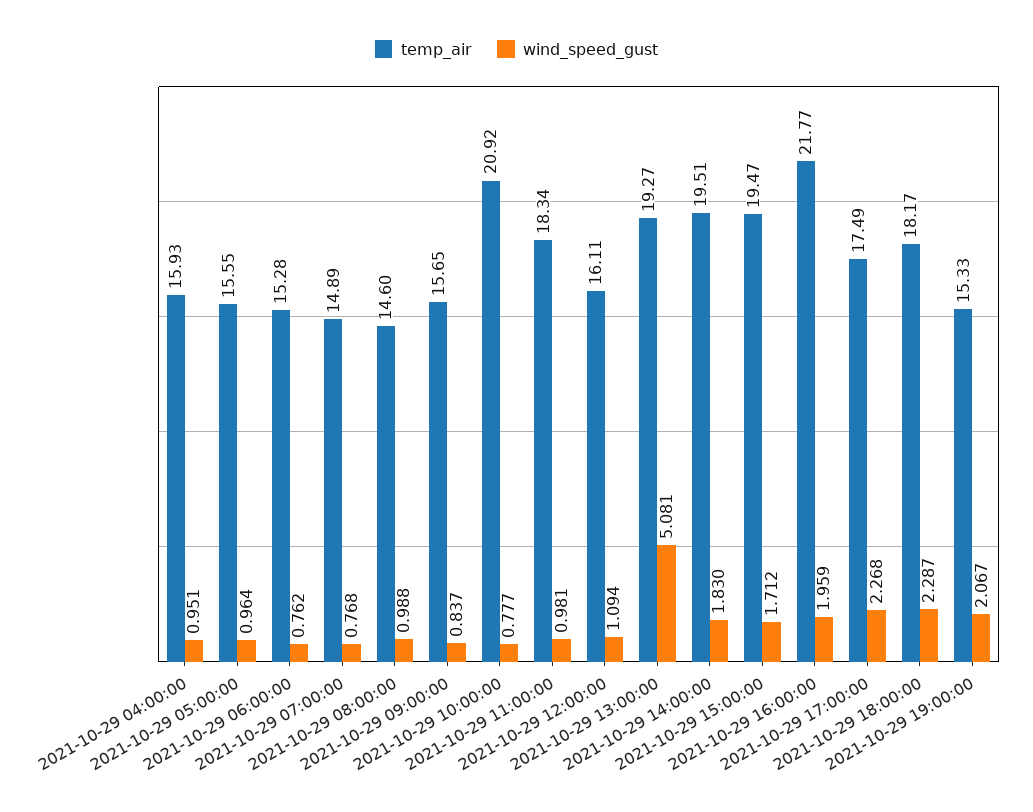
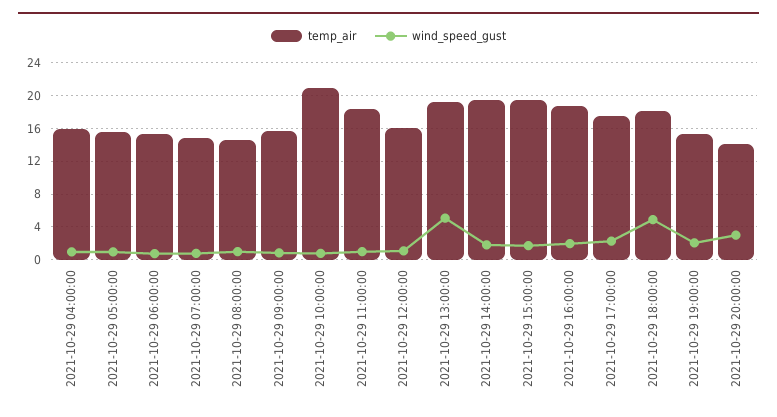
temp_air, 2021-10-29 16:00:00: 21.77 -> 19
wind_speed_gust, 2021-10-29 18:00:00: 2.287 -> 5
temp_air, 2021-10-29 20:00:00: none -> 14
wind_speed_gust, 2021-10-29 20:00:00: none -> 3

